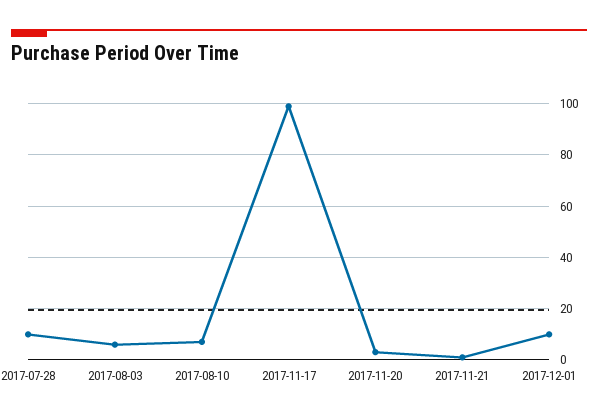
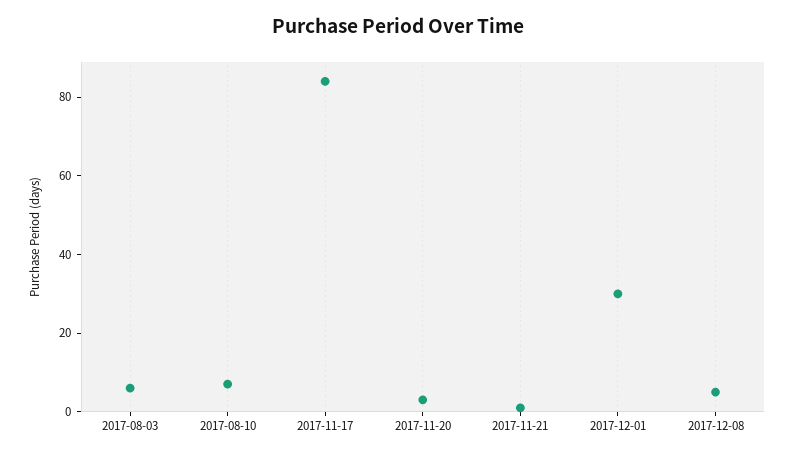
2017-07-28: 10 -> none
2017-11-17: 100 -> 85
2017-12-01: 10 -> 30
2017-12-08: none -> 5

